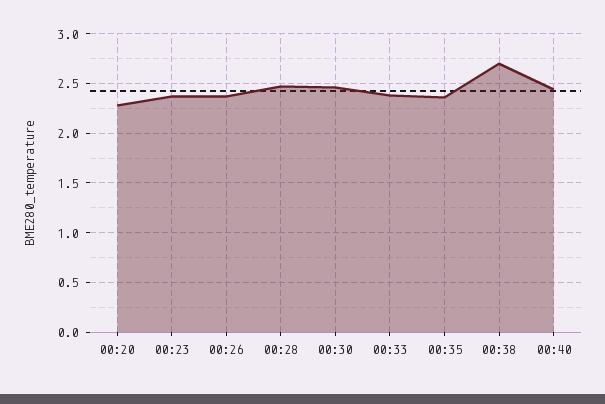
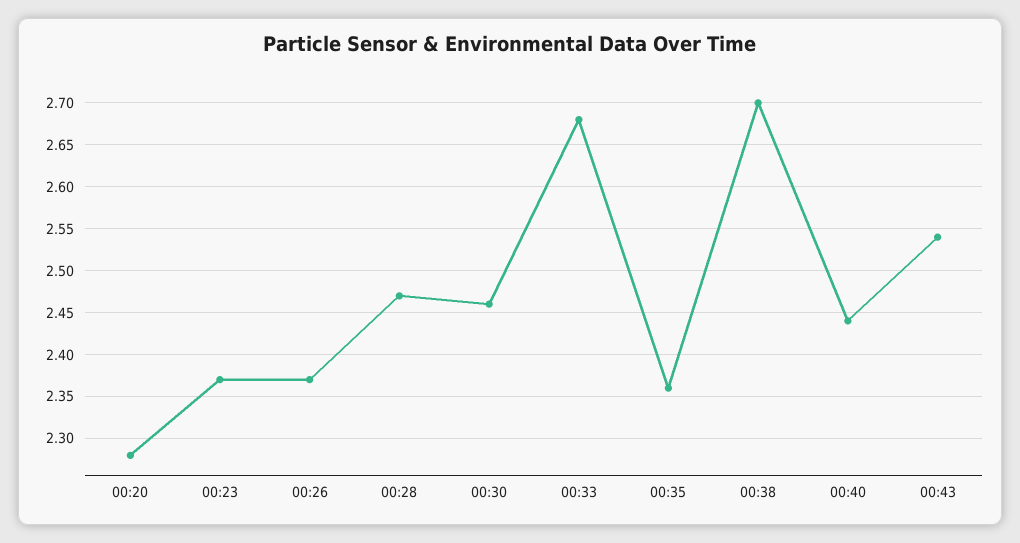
00:33: 2.4 -> 2.68
00:43: none -> 2.54

